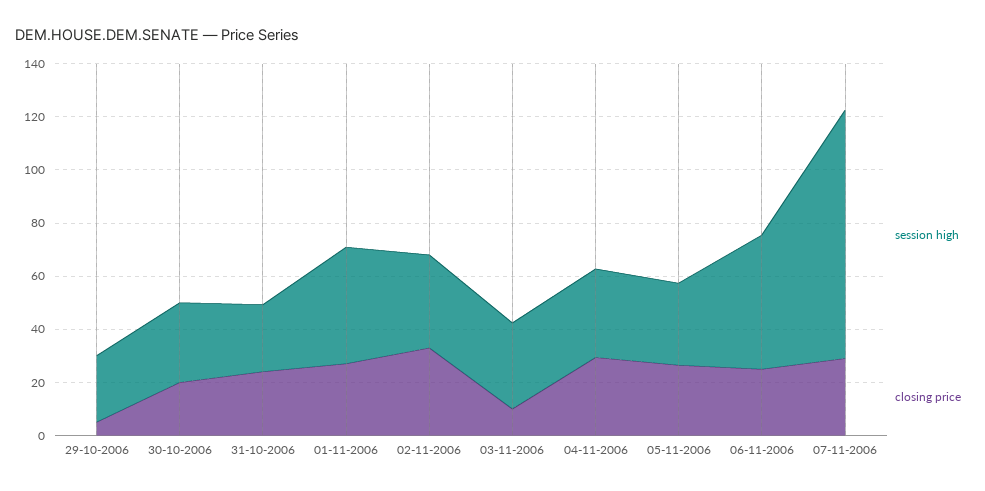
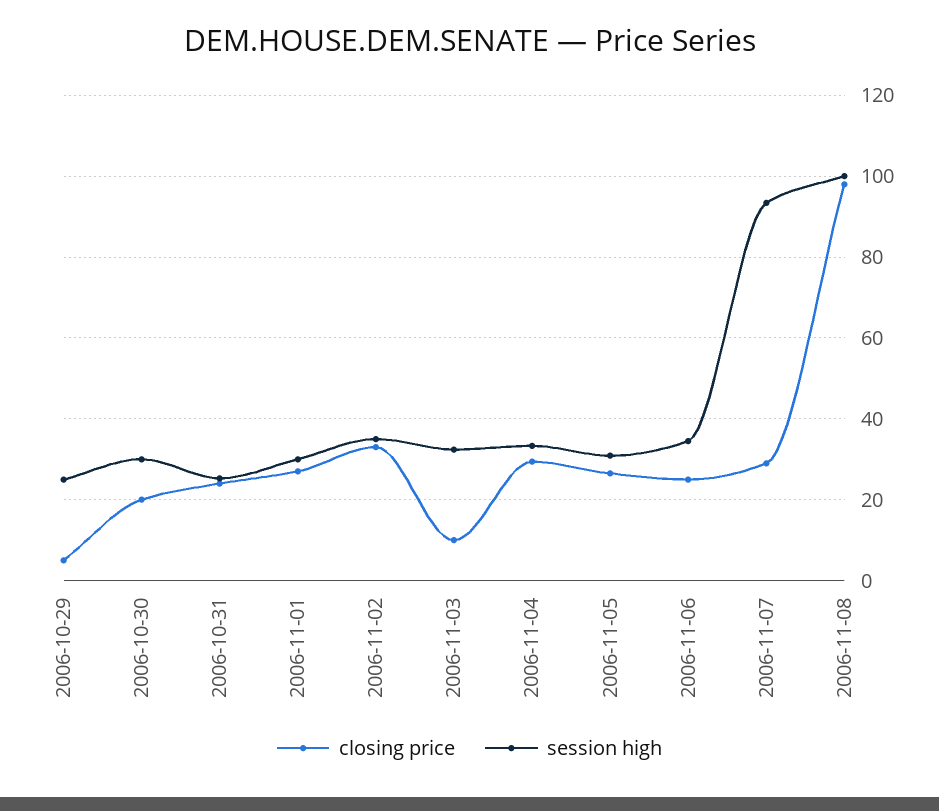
session high, 01-11-2006: 45 -> 30
session high, 06-11-2006: 50 -> 34
closing price, 2006-11-08: none -> 98
session high, 2006-11-08: none -> 100

